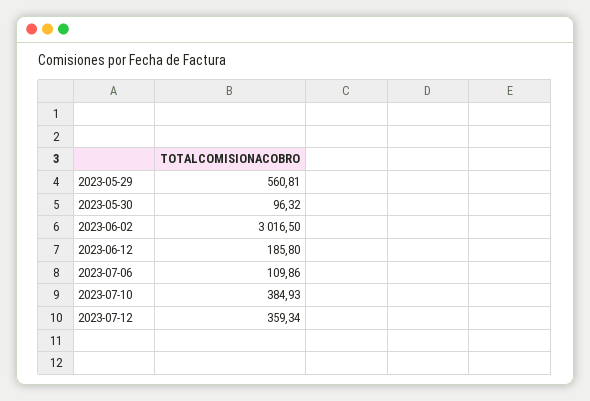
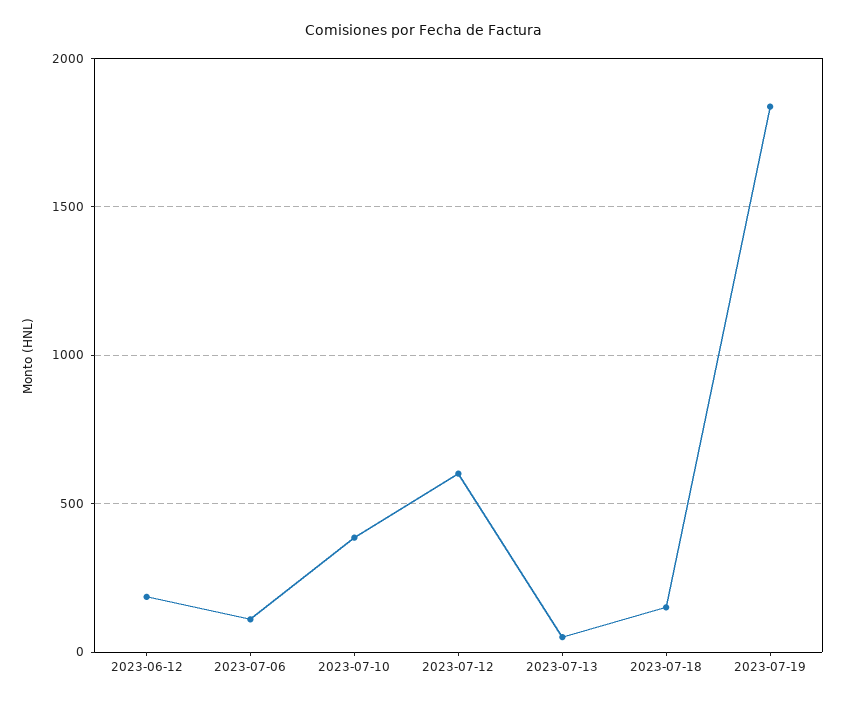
2023-05-29: 560.81 -> none
2023-05-30: 96.32 -> none
2023-06-02: 3016.5 -> none
2023-07-12: 359.34 -> 600
2023-07-13: none -> 50
2023-07-18: none -> 150
2023-07-19: none -> 1850

